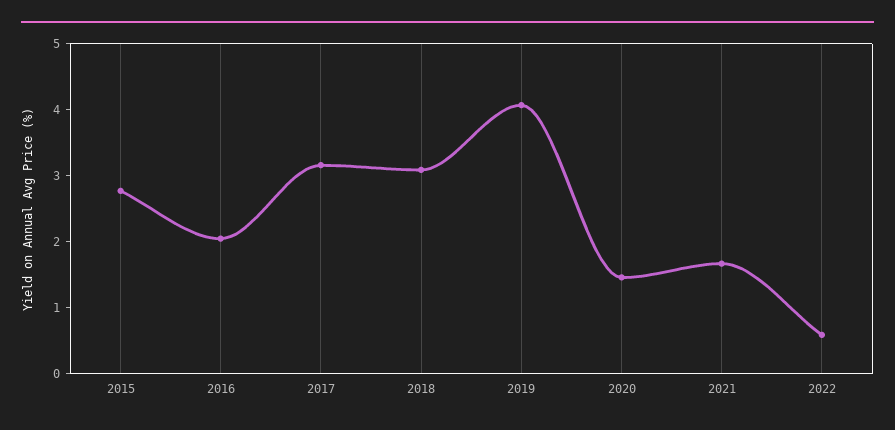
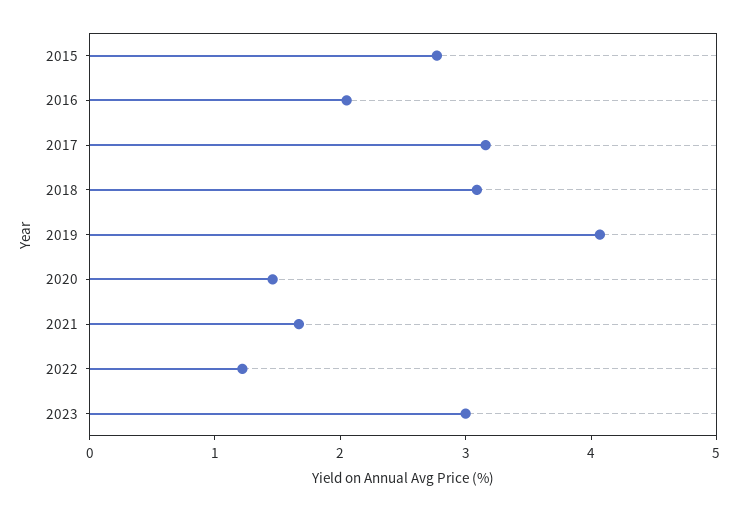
2022: 0.6 -> 1.2
2023: none -> 3

